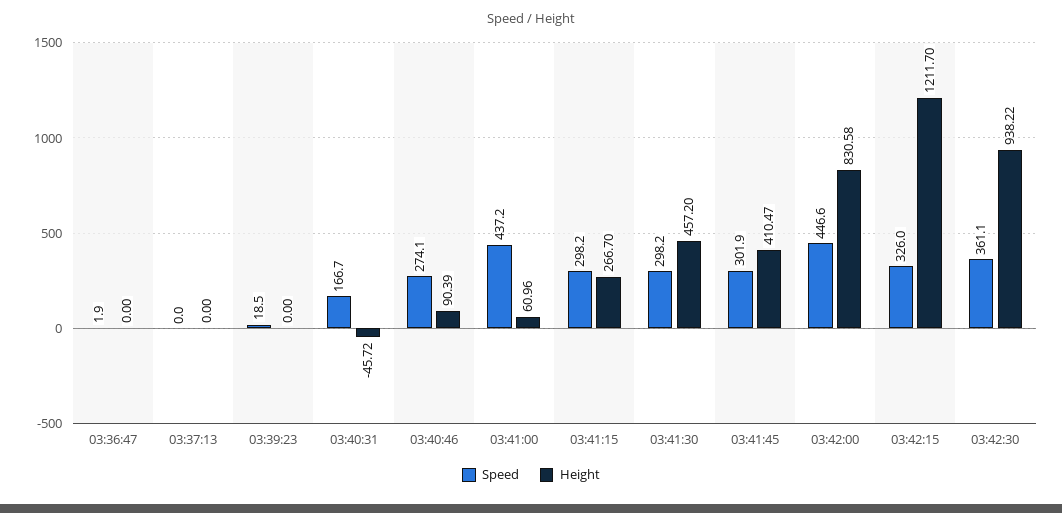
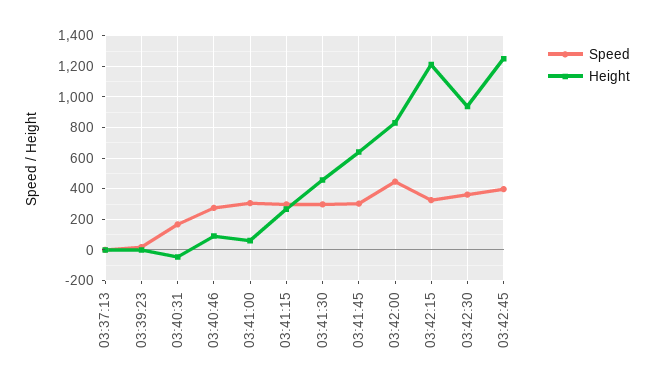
Speed, 03:36:47: 1.9 -> none
Height, 03:36:47: 0 -> none
Speed, 03:41:00: 437.2 -> 300
Height, 03:41:45: 410.47 -> 650
Speed, 03:42:45: none -> 400
Height, 03:42:45: none -> 1250

